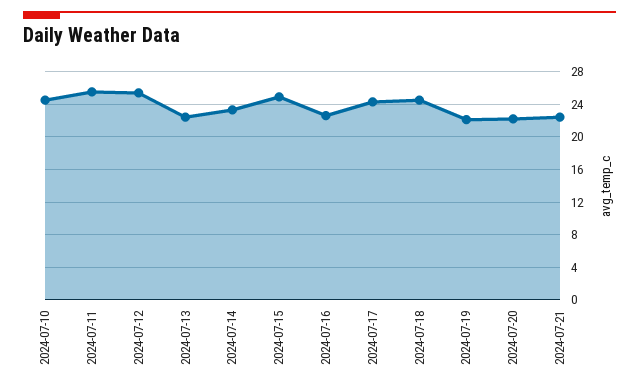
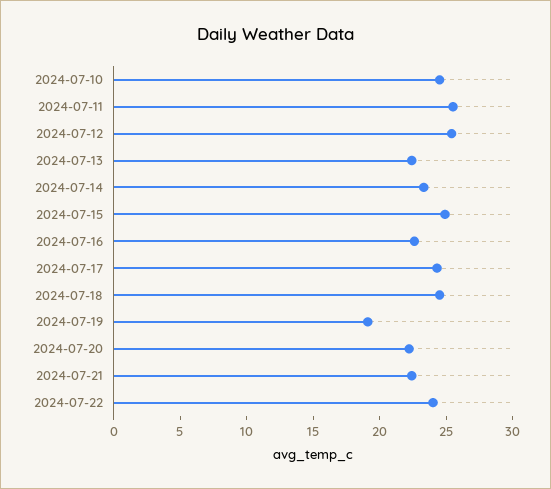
2024-07-19: 22 -> 19
2024-07-22: none -> 24

